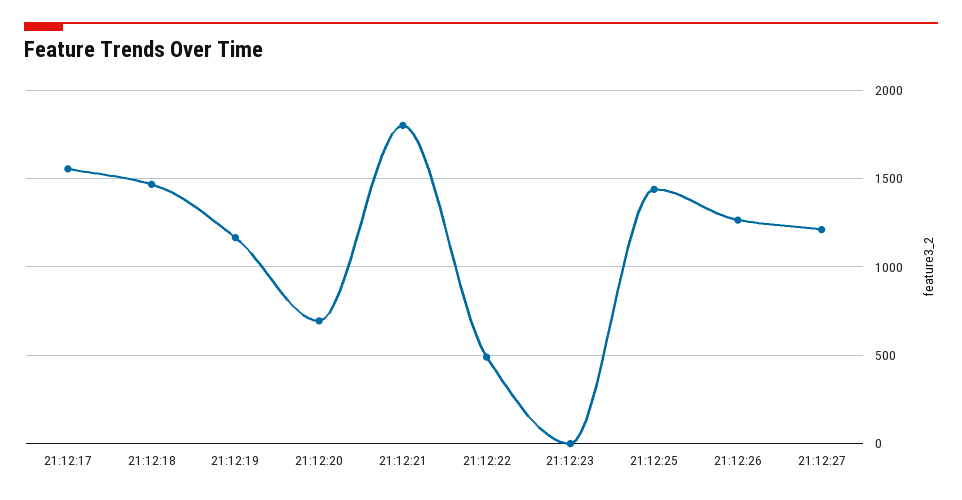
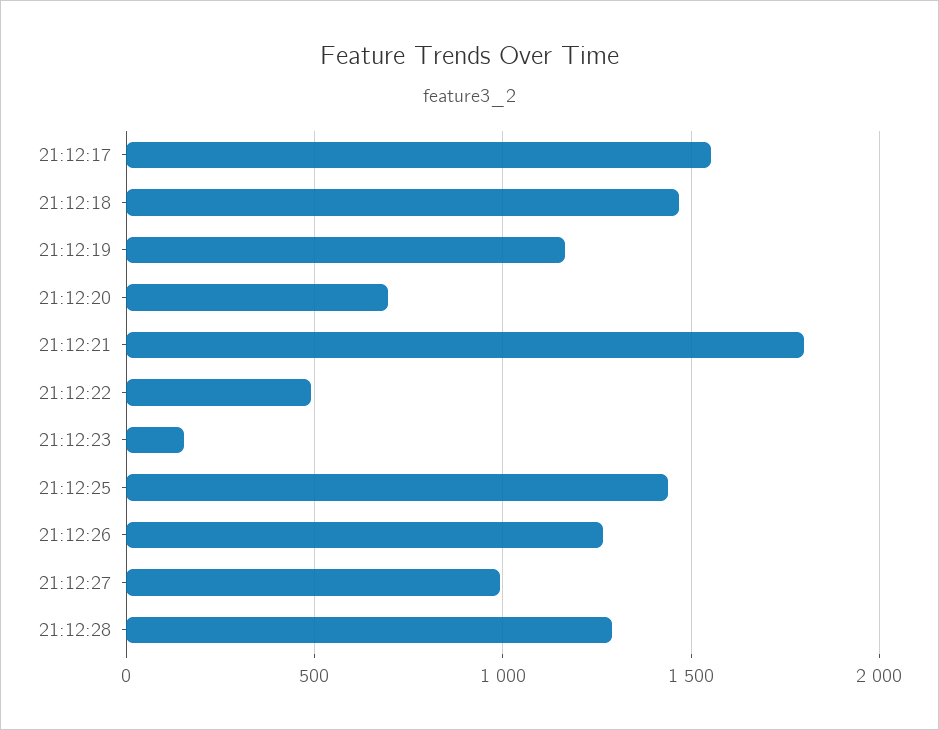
21:12:23: 0 -> 150
21:12:27: 1200 -> 1000
21:12:28: none -> 1300

